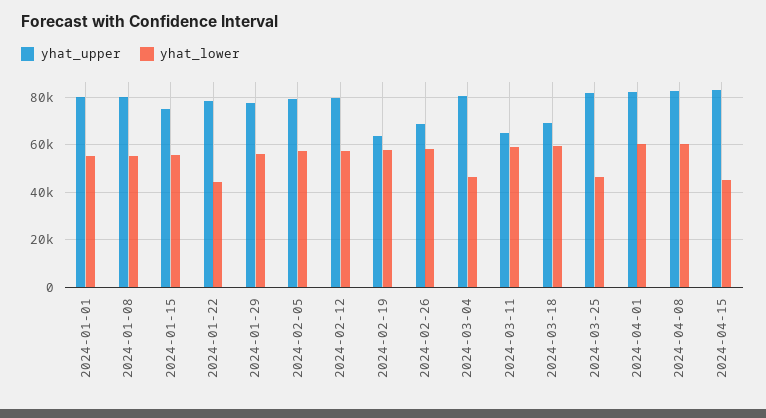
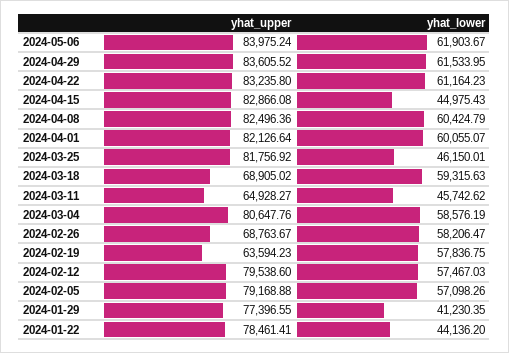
yhat_upper, 2024-01-01: 80000 -> none
yhat_lower, 2024-01-01: 55000 -> none
yhat_upper, 2024-01-08: 80000 -> none
yhat_lower, 2024-01-08: 55000 -> none
yhat_upper, 2024-01-15: 75000 -> none
yhat_lower, 2024-01-15: 55000 -> none
yhat_lower, 2024-01-29: 55000 -> 41230.35
yhat_lower, 2024-03-04: 45000 -> 58576.19
yhat_lower, 2024-03-11: 60000 -> 45742.62
yhat_upper, 2024-05-06: none -> 83975.24
yhat_lower, 2024-05-06: none -> 61903.67
yhat_upper, 2024-04-29: none -> 83605.52
yhat_lower, 2024-04-29: none -> 61533.95
yhat_upper, 2024-04-22: none -> 83235.8
yhat_lower, 2024-04-22: none -> 61164.23

